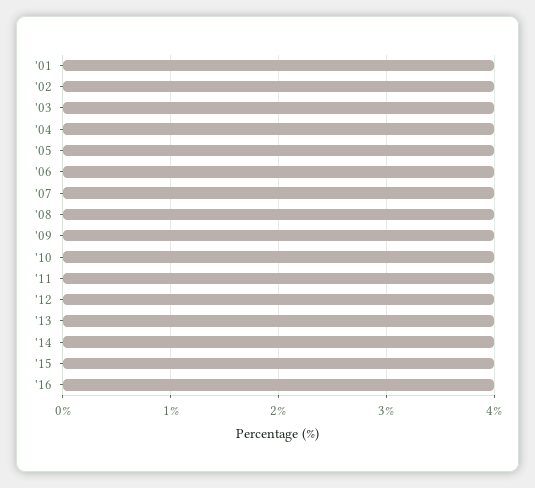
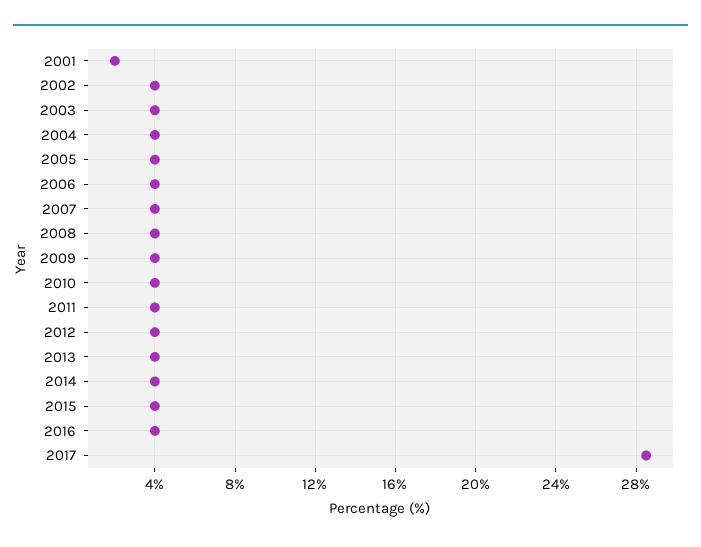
'01: 4 -> 2
2017: none -> 28.5

